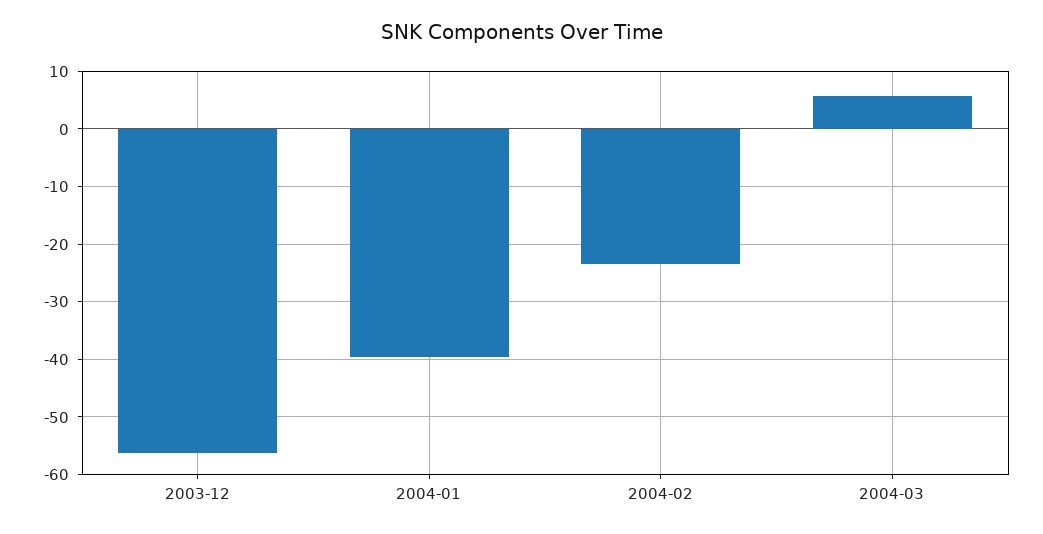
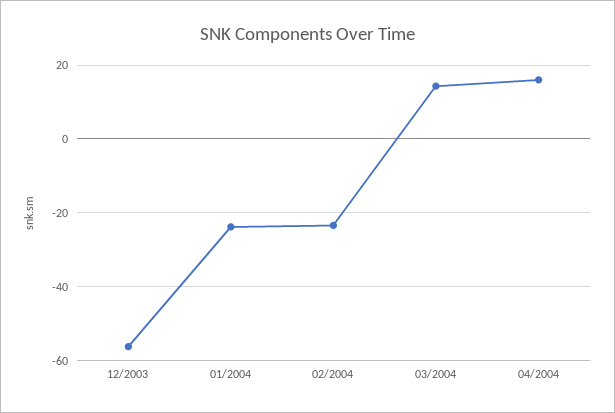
2004-01: -40 -> -24
2004-03: 6 -> 14
04/2004: none -> 16

